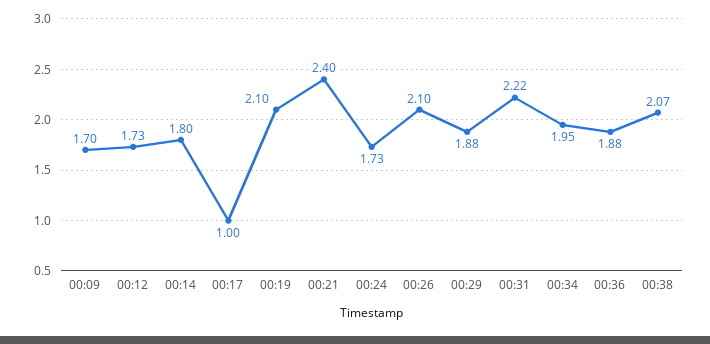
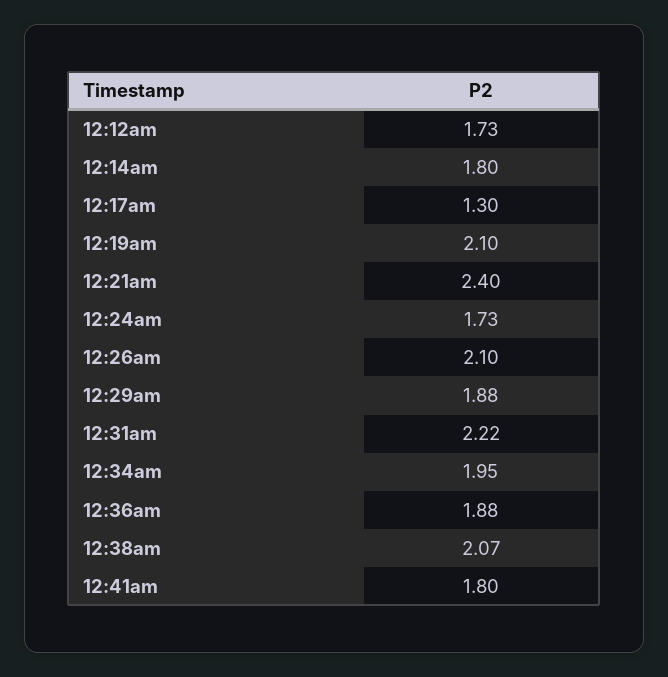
00:09: 1.7 -> none
00:17: 1 -> 1.3
12:41am: none -> 1.8

